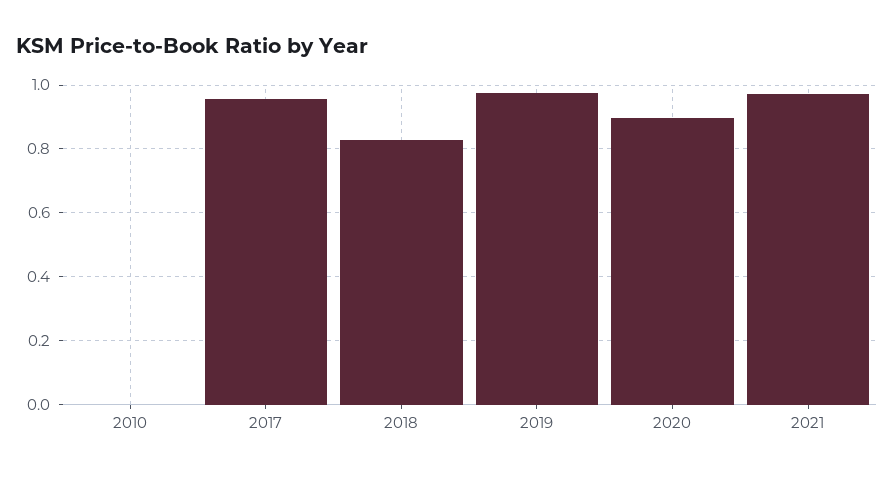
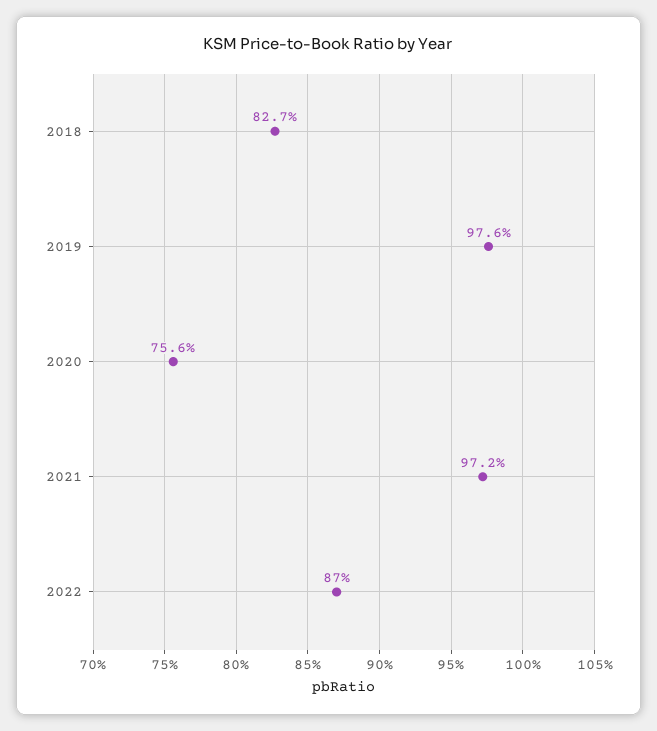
2010: 0 -> none
2017: 0.96 -> none
2020: 0.9 -> 0.756
2022: none -> 0.87

